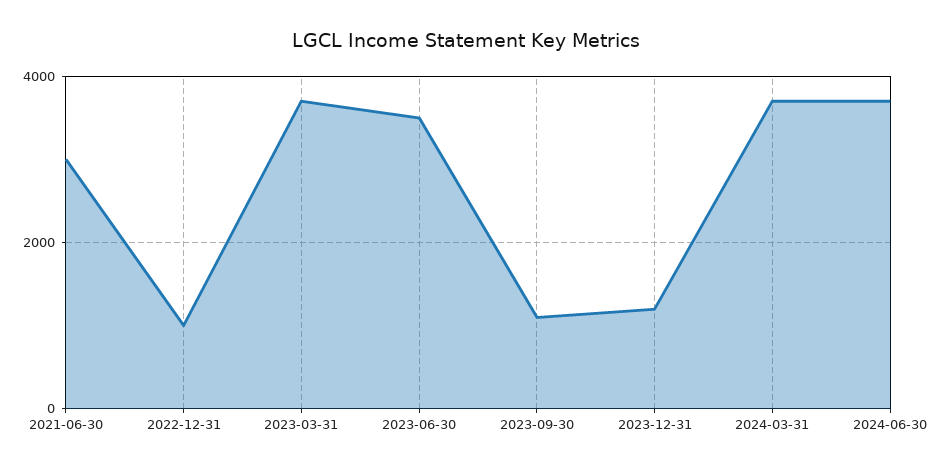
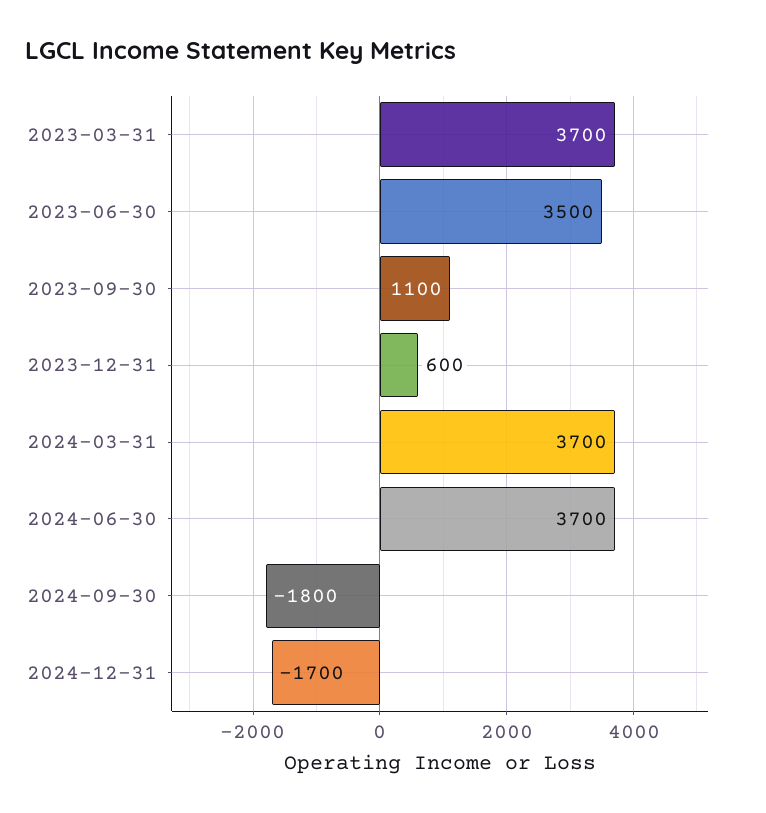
2021-06-30: 3000 -> none
2022-12-31: 1000 -> none
2023-12-31: 1200 -> 600
2024-09-30: none -> -1800
2024-12-31: none -> -1700

